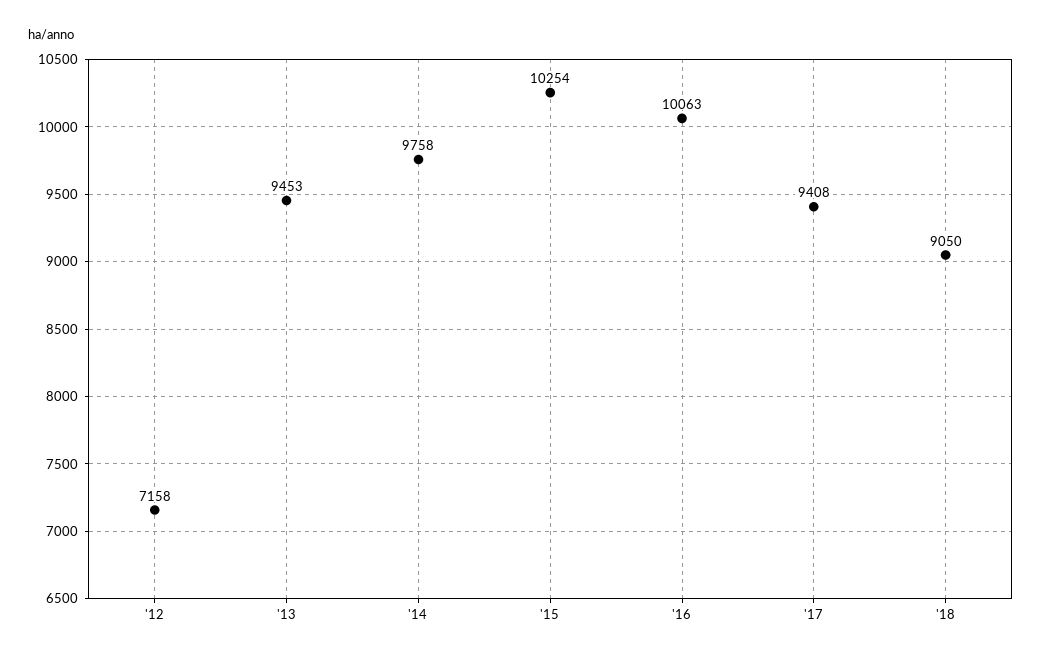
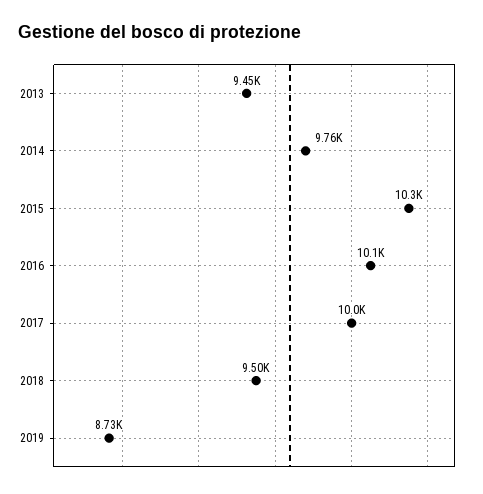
'12: 7158 -> none
'17: 9408 -> 10000
'18: 9050 -> 9500
2019: none -> 8730

